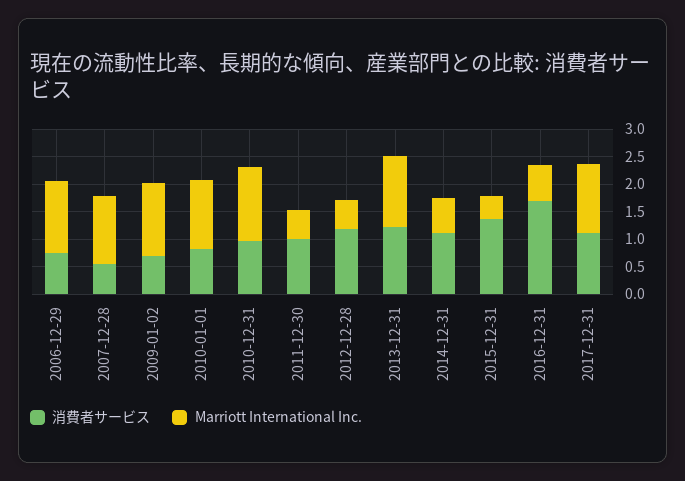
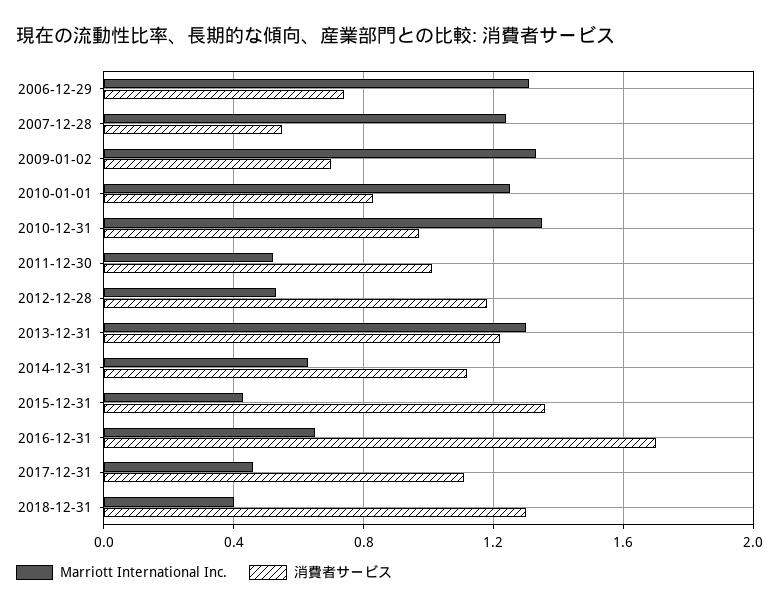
Marriott International Inc., 2017-12-31: 1.25 -> 0.45
Marriott International Inc., 2018-12-31: none -> 0.4
消費者サービス, 2018-12-31: none -> 1.3

